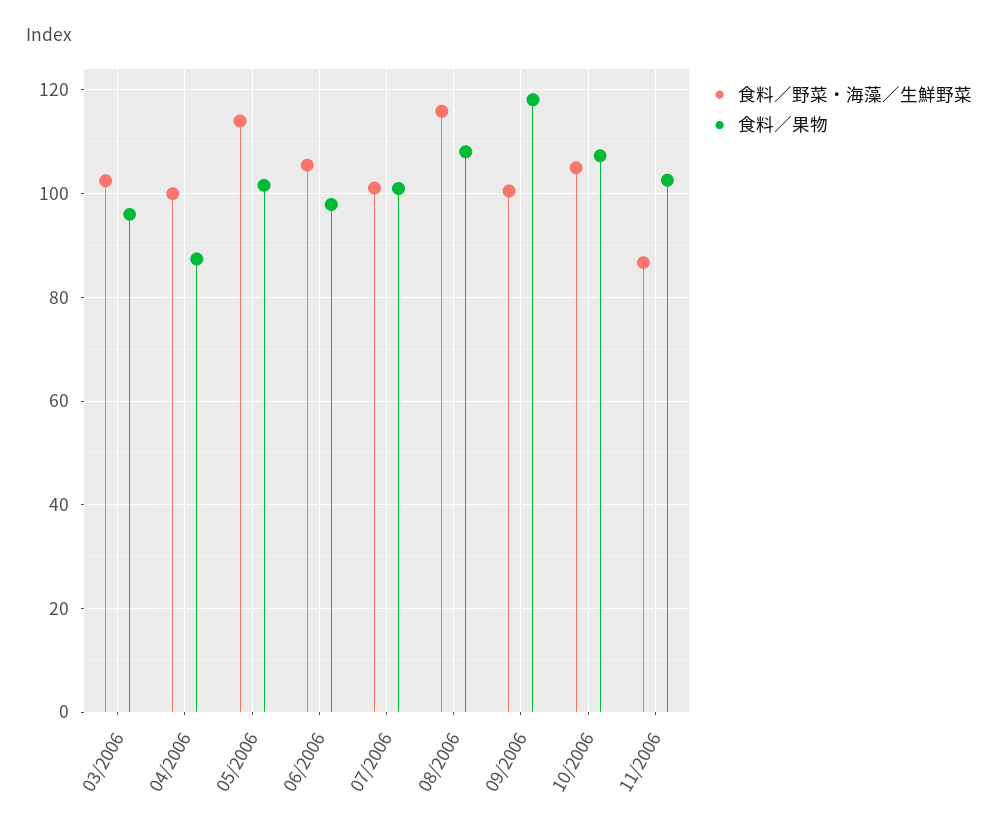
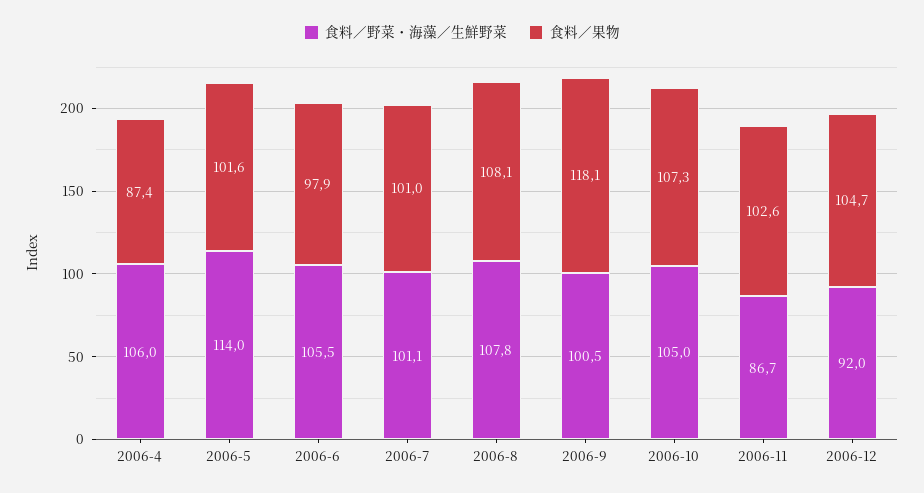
食料／野菜・海藻／生鮮野菜, 03/2006: 102 -> none
食料／果物, 03/2006: 96 -> none
食料／野菜・海藻／生鮮野菜, 04/2006: 100 -> 106
食料／野菜・海藻／生鮮野菜, 08/2006: 116 -> 107.8
食料／野菜・海藻／生鮮野菜, 2006-12: none -> 92
食料／果物, 2006-12: none -> 104.7

